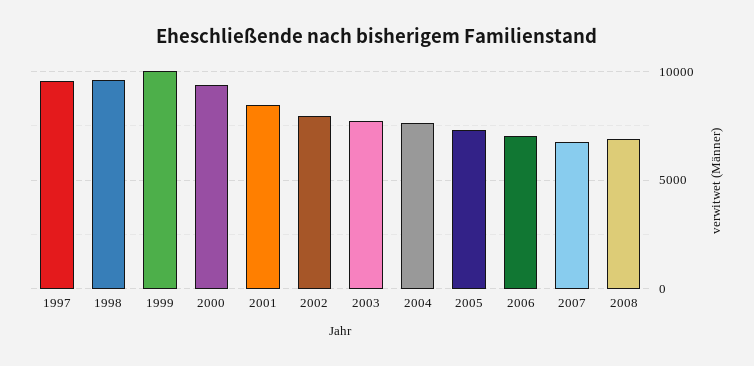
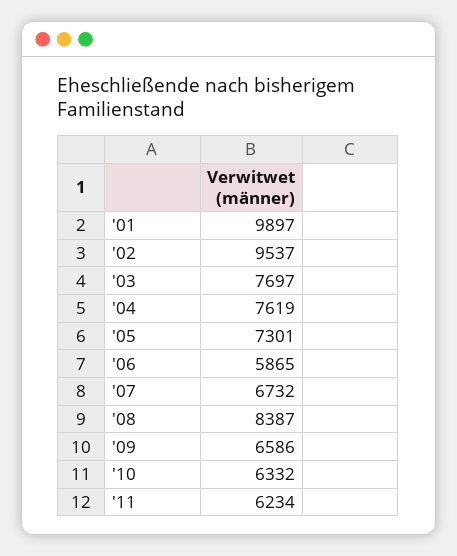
1997: 9500 -> none
1998: 9500 -> none
1999: 10000 -> none
2000: 9500 -> none
2001: 8500 -> 9897
2002: 8000 -> 9537
2006: 7000 -> 5865
2008: 7000 -> 8387
'09: none -> 6586
'10: none -> 6332
'11: none -> 6234

